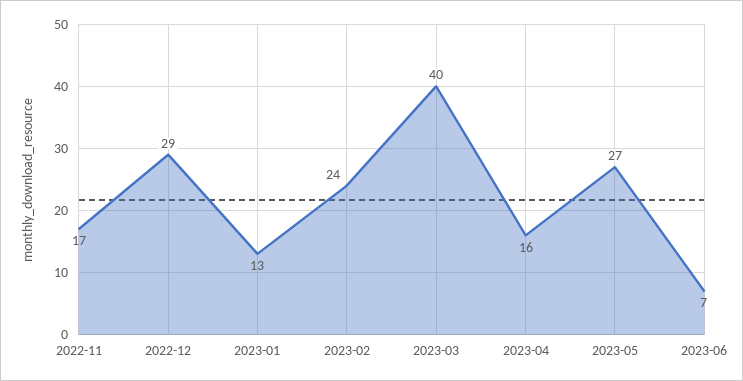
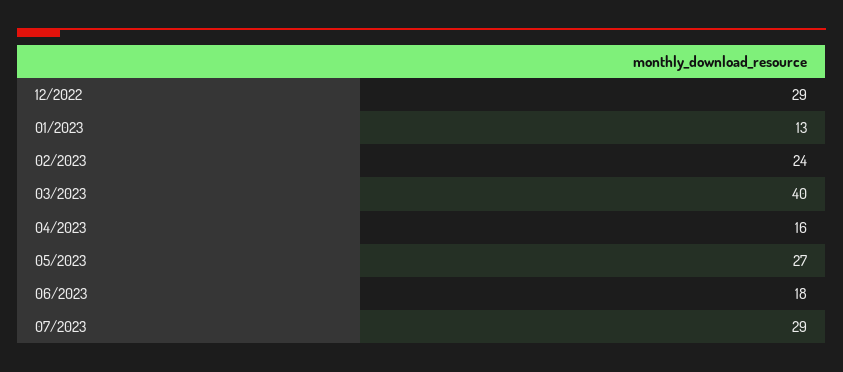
2022-11: 17 -> none
2023-06: 7 -> 18
07/2023: none -> 29

